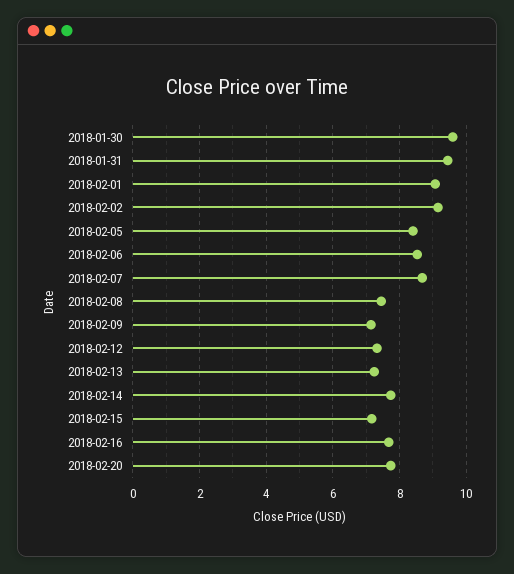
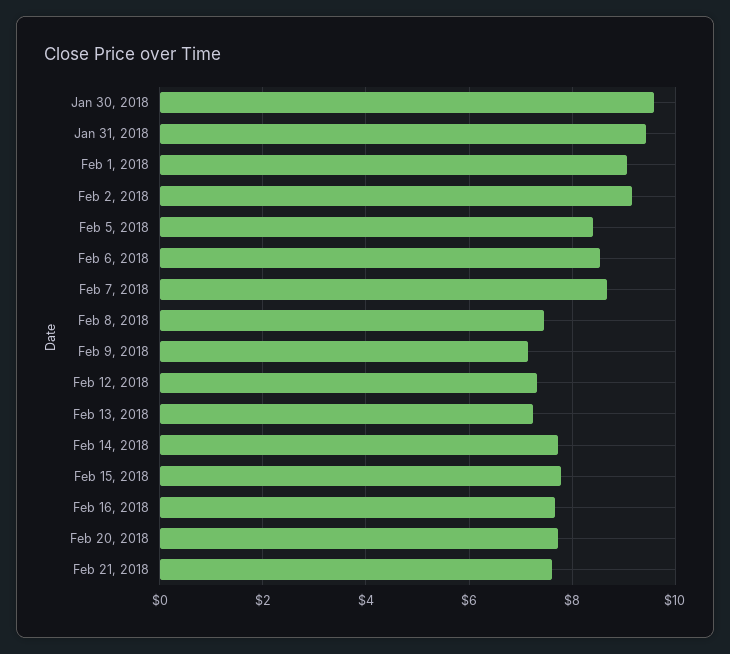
2018-02-15: 7.2 -> 7.8
Feb 21, 2018: none -> 7.6

